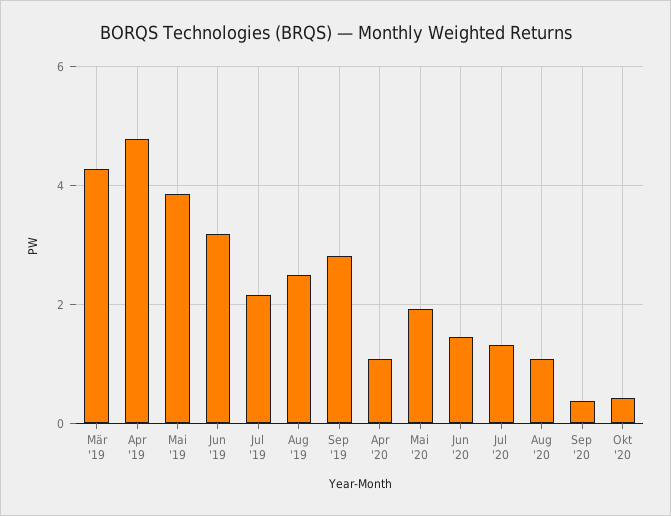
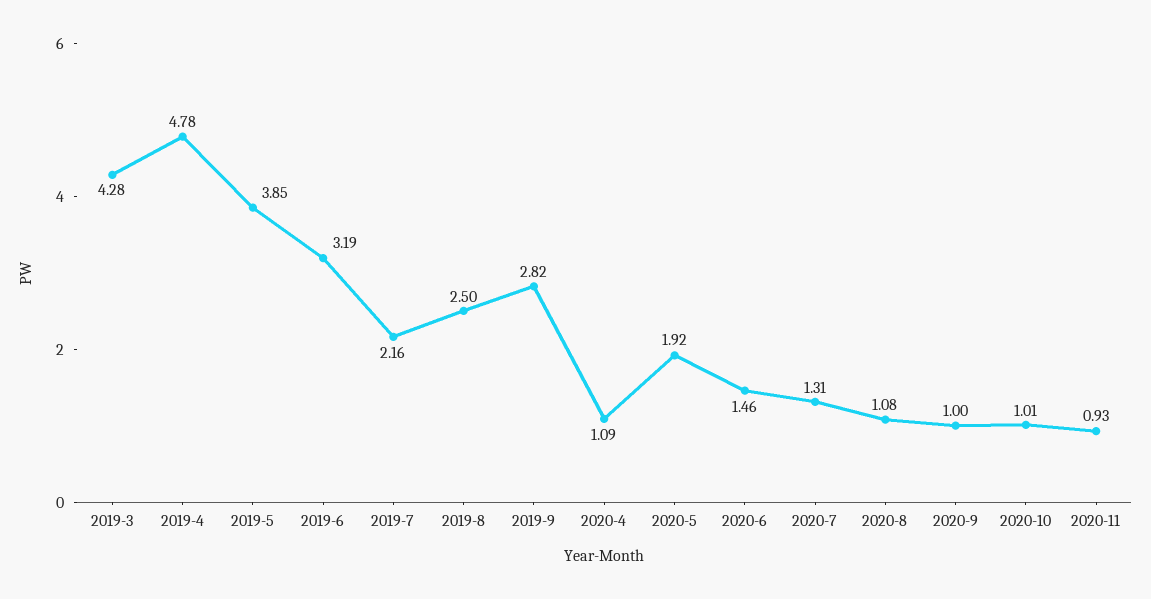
Sep '20: 0.4 -> 1
Okt '20: 0.4 -> 1.01
2020-11: none -> 0.93

